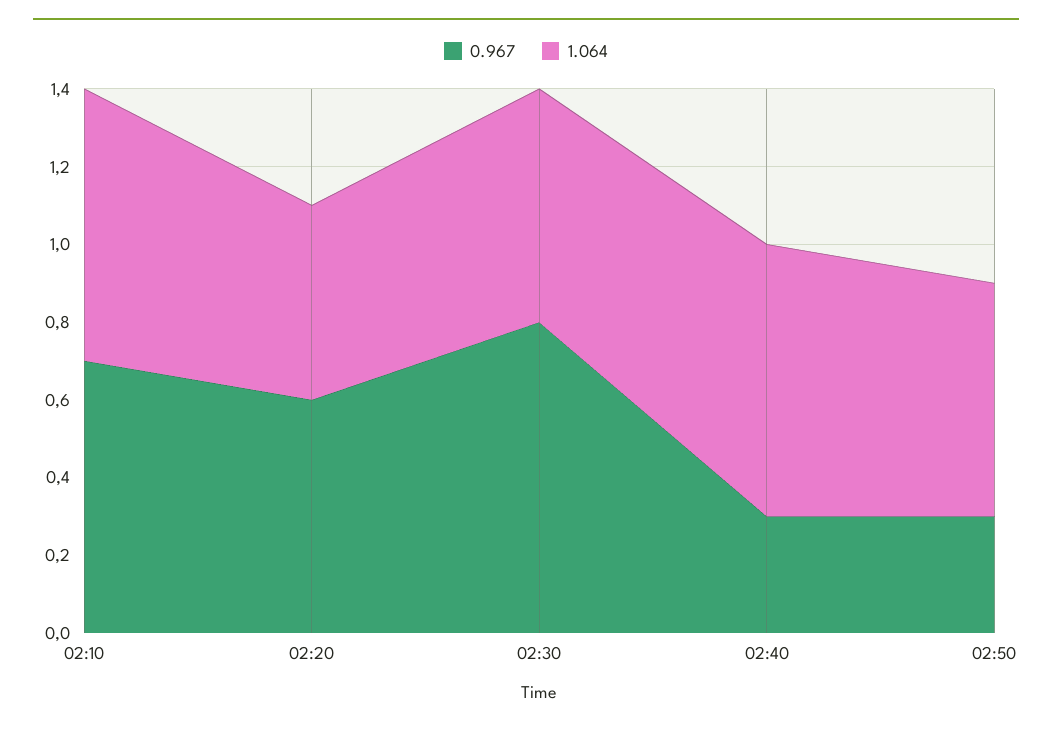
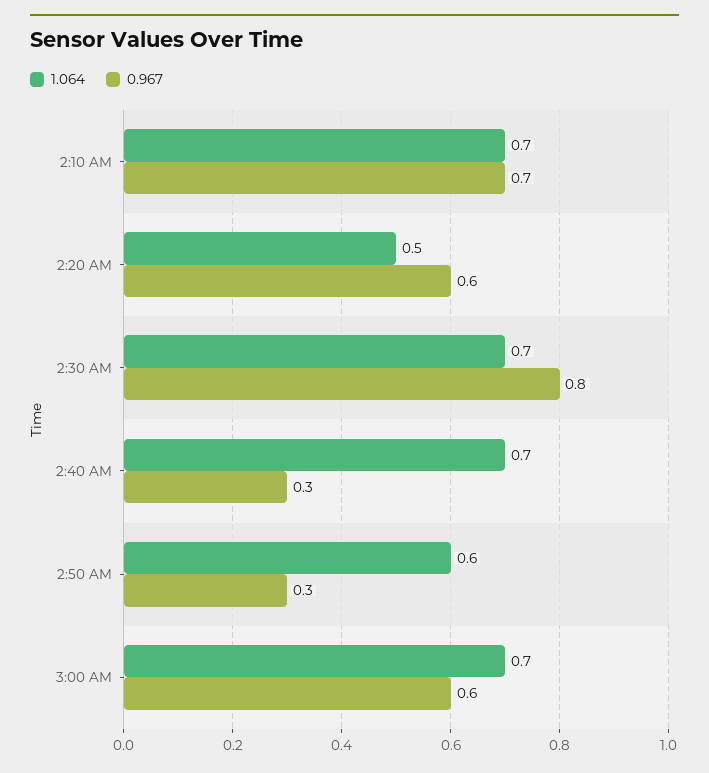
1.064, 02:30: 0.6 -> 0.7
1.064, 3:00 AM: none -> 0.7
0.967, 3:00 AM: none -> 0.6

